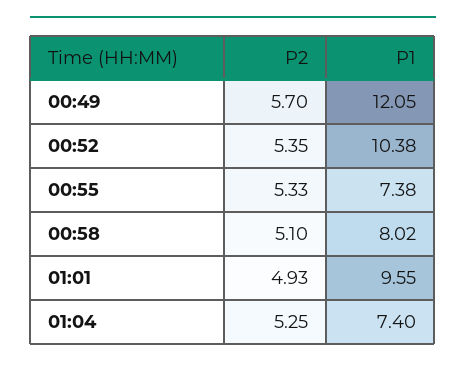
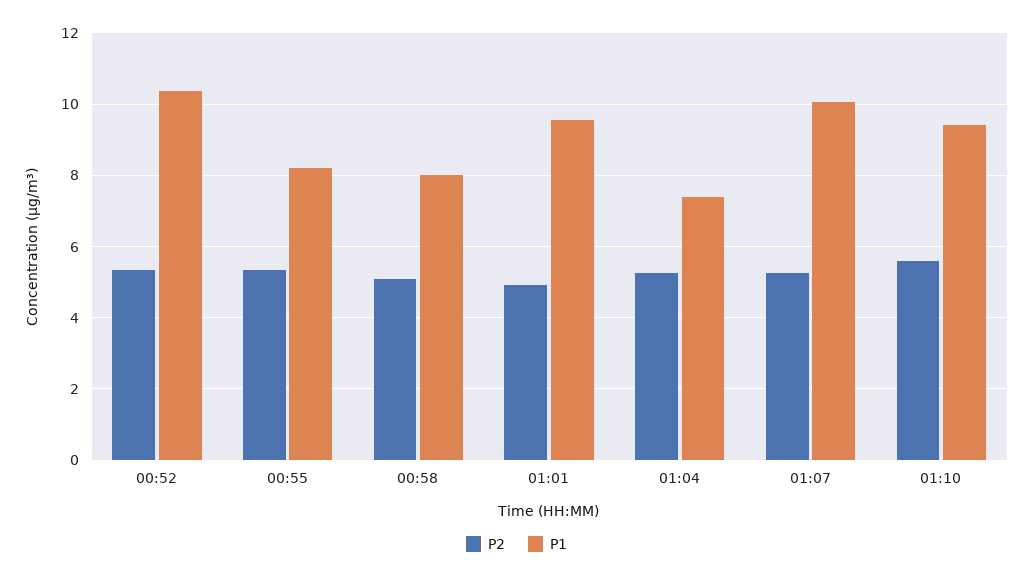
P2, 00:49: 5.7 -> none
P1, 00:49: 12.05 -> none
P1, 00:55: 7.38 -> 8.2
P2, 01:07: none -> 5.2
P1, 01:07: none -> 10
P2, 01:10: none -> 5.6
P1, 01:10: none -> 9.4

